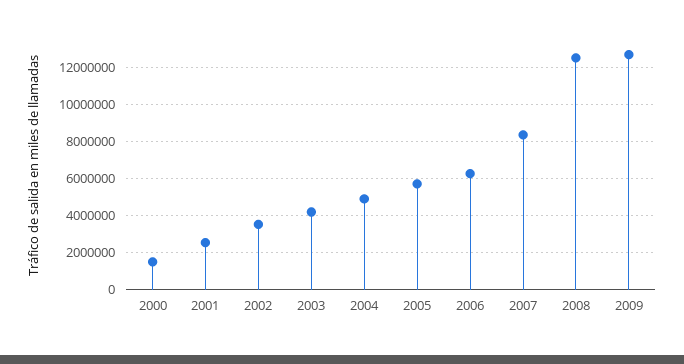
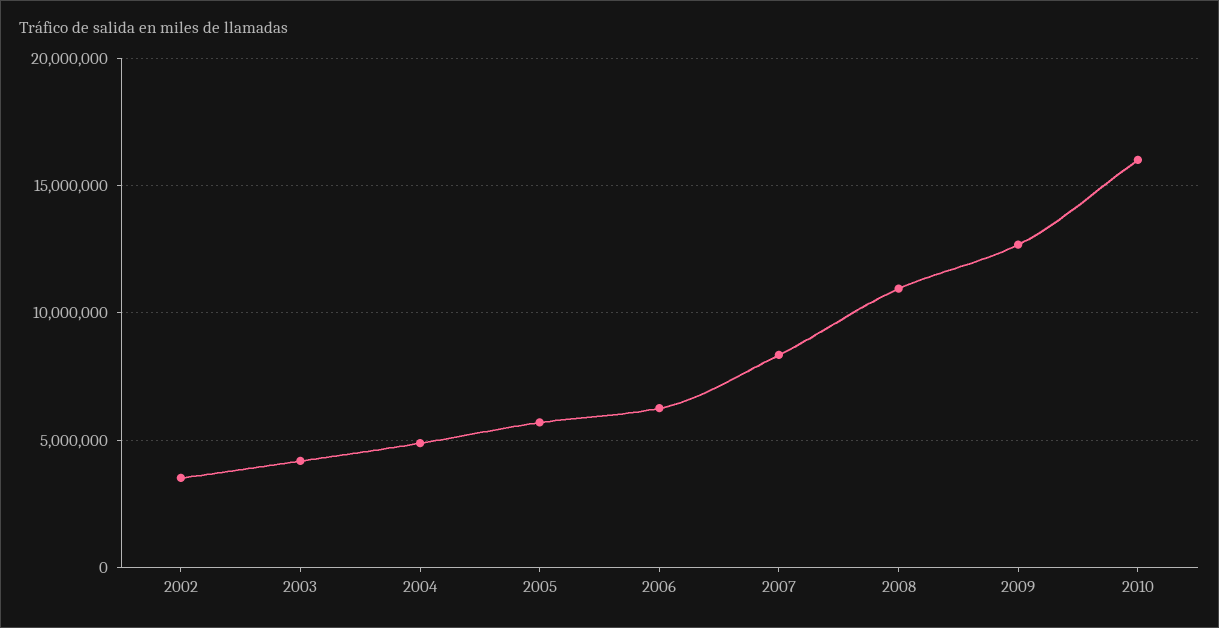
2000: 1500000 -> none
2001: 2500000 -> none
2008: 12500000 -> 11000000
2010: none -> 16000000

